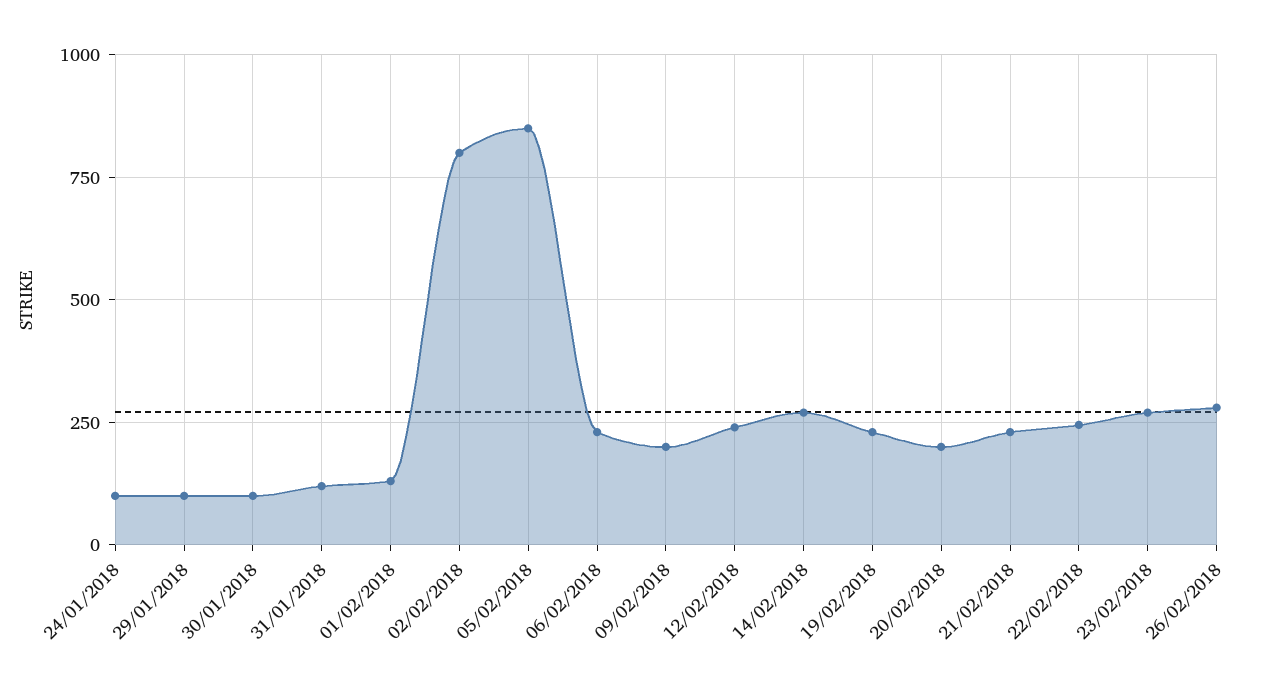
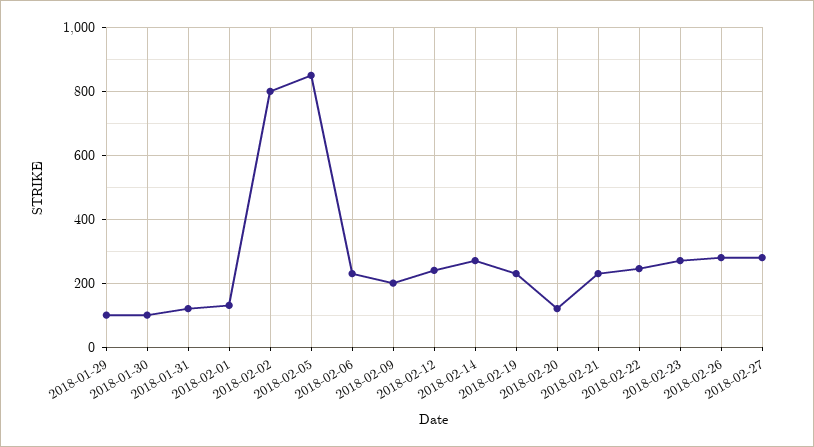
24/01/2018: 100 -> none
20/02/2018: 200 -> 120
2018-02-27: none -> 280

